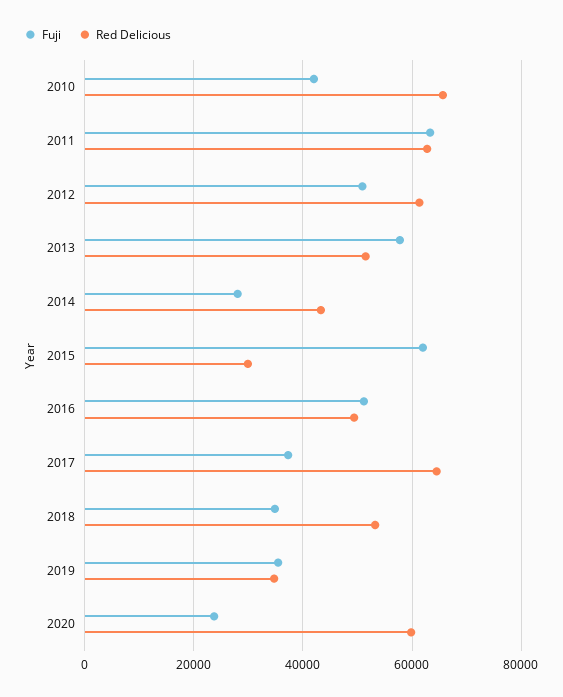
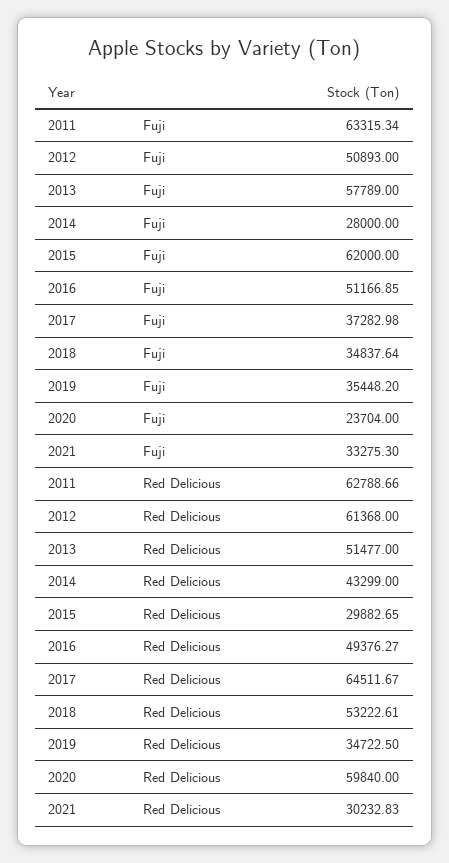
Fuji, 2010: 42000 -> none
Red Delicious, 2010: 66000 -> none
Fuji, 2021: none -> 33275.3
Red Delicious, 2021: none -> 30232.83

